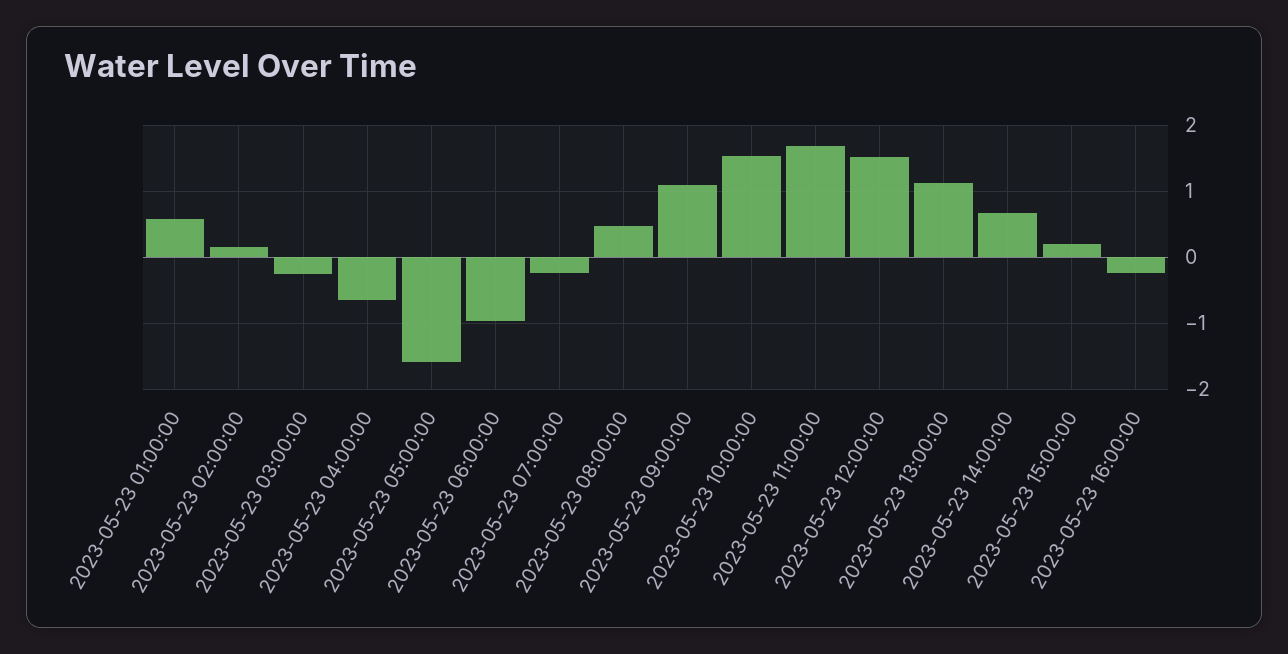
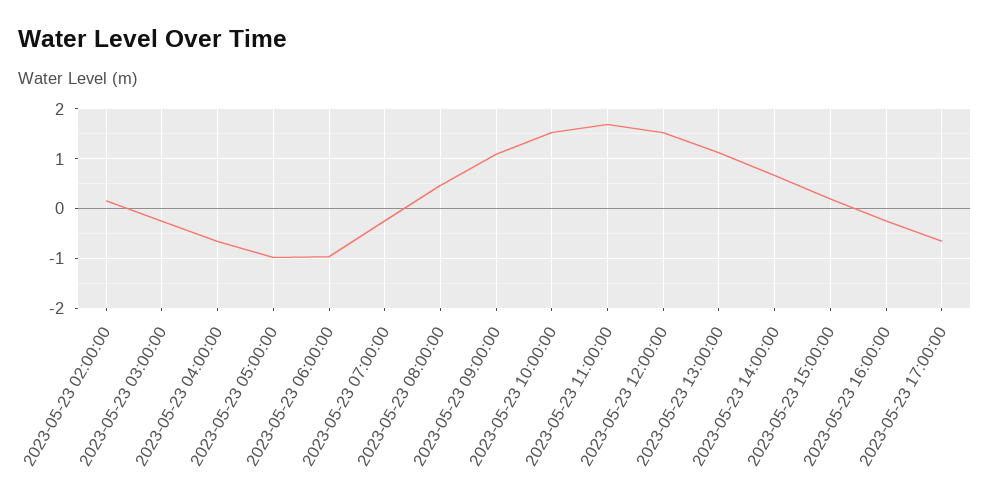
2023-05-23 01:00:00: 0.6 -> none
2023-05-23 05:00:00: -1.6 -> -1
2023-05-23 17:00:00: none -> -0.6

